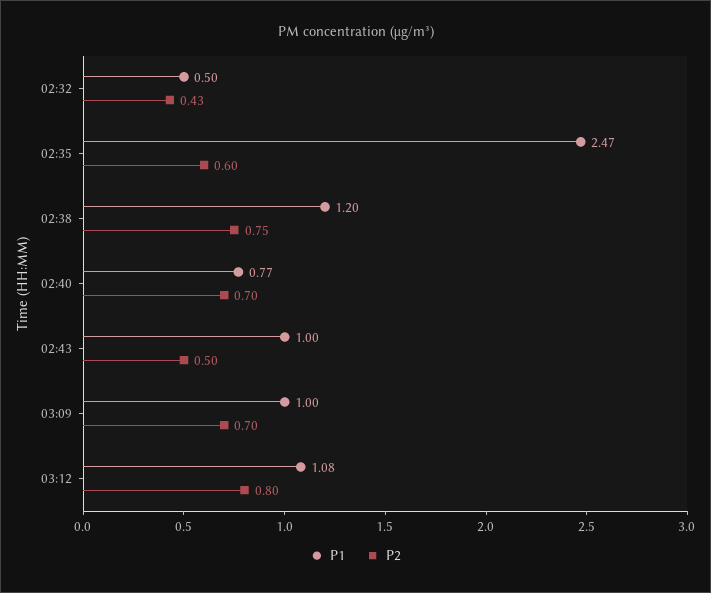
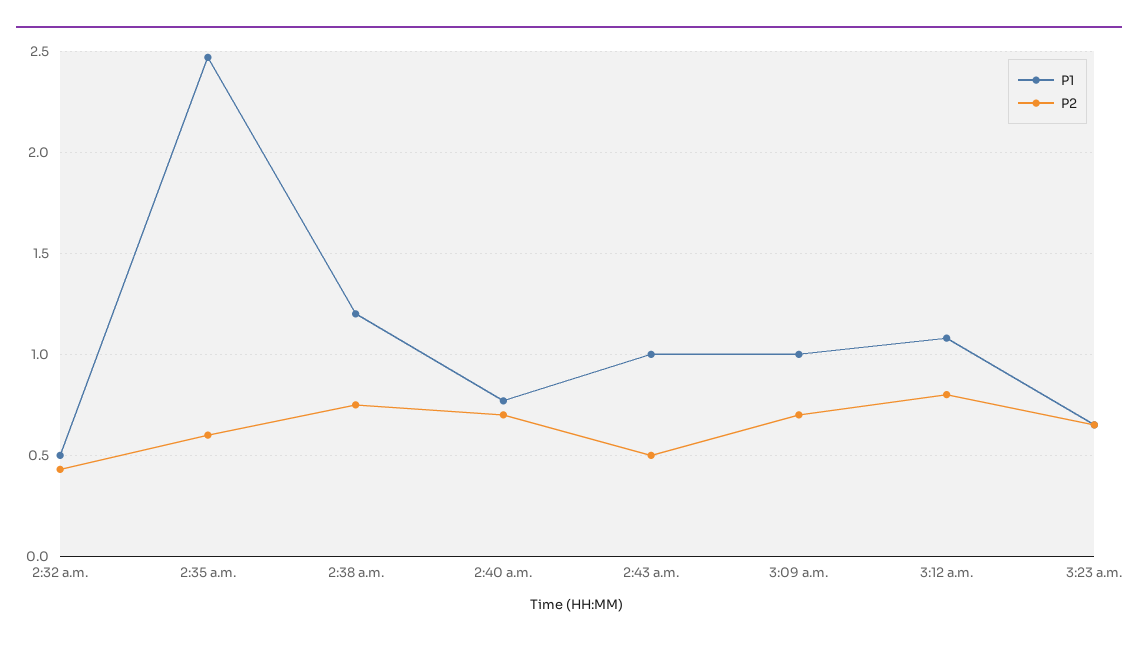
P1, 3:23 a.m.: none -> 0.65
P2, 3:23 a.m.: none -> 0.65

